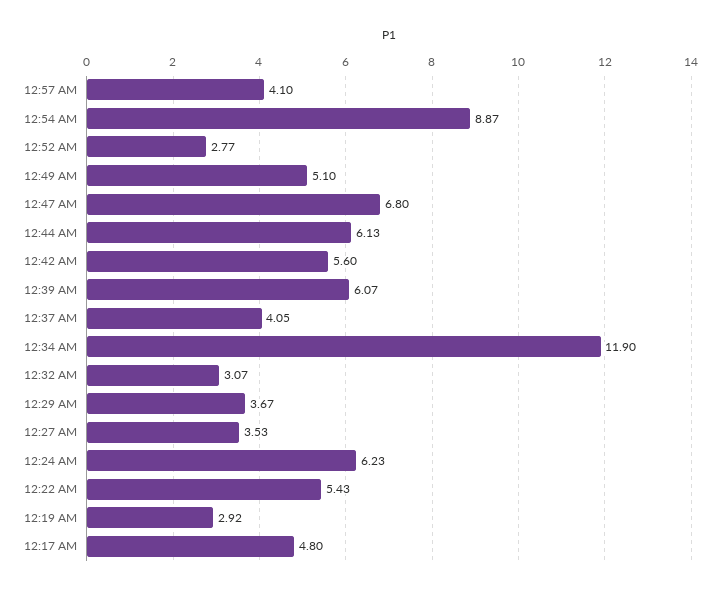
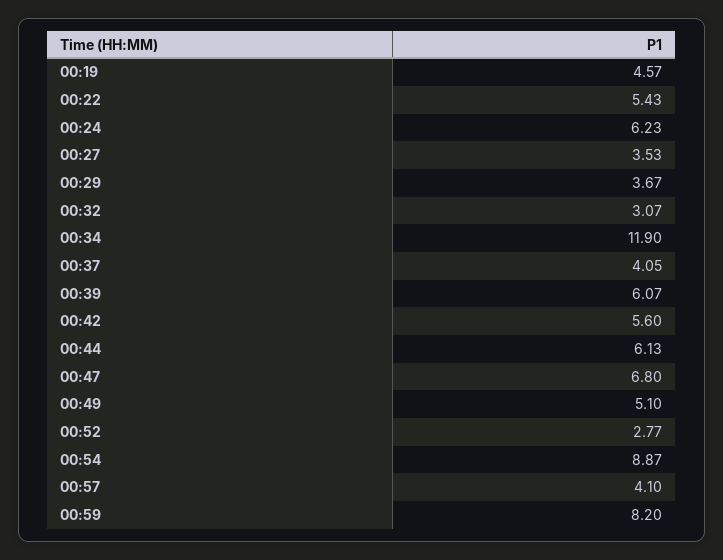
12:19 AM: 2.92 -> 4.57
12:17 AM: 4.8 -> none
00:59: none -> 8.2

